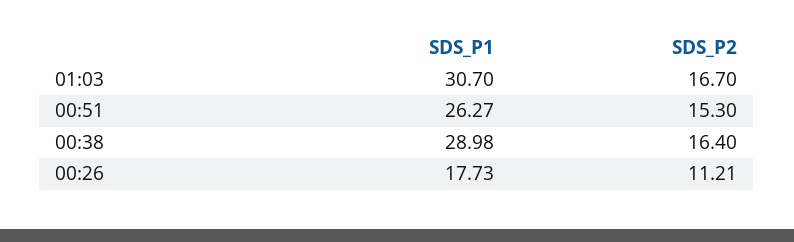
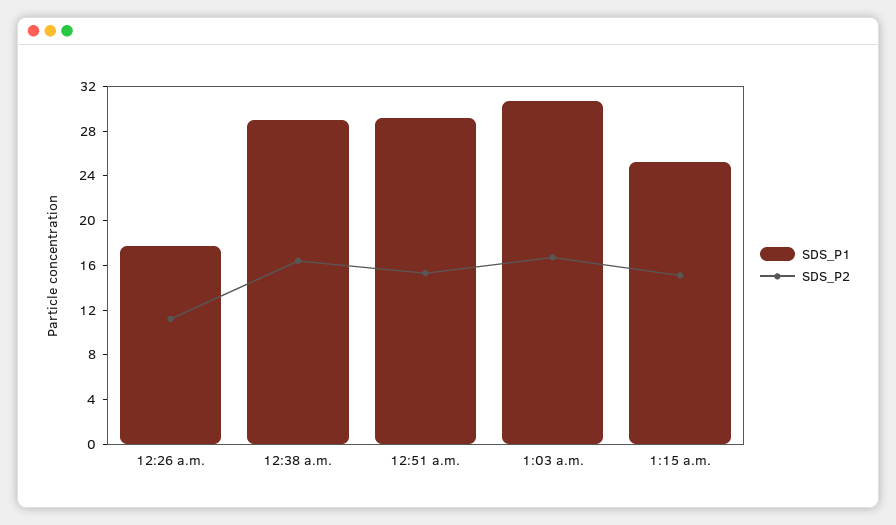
SDS_P1, 00:51: 26.27 -> 29
SDS_P1, 1:15 a.m.: none -> 25
SDS_P2, 1:15 a.m.: none -> 15

